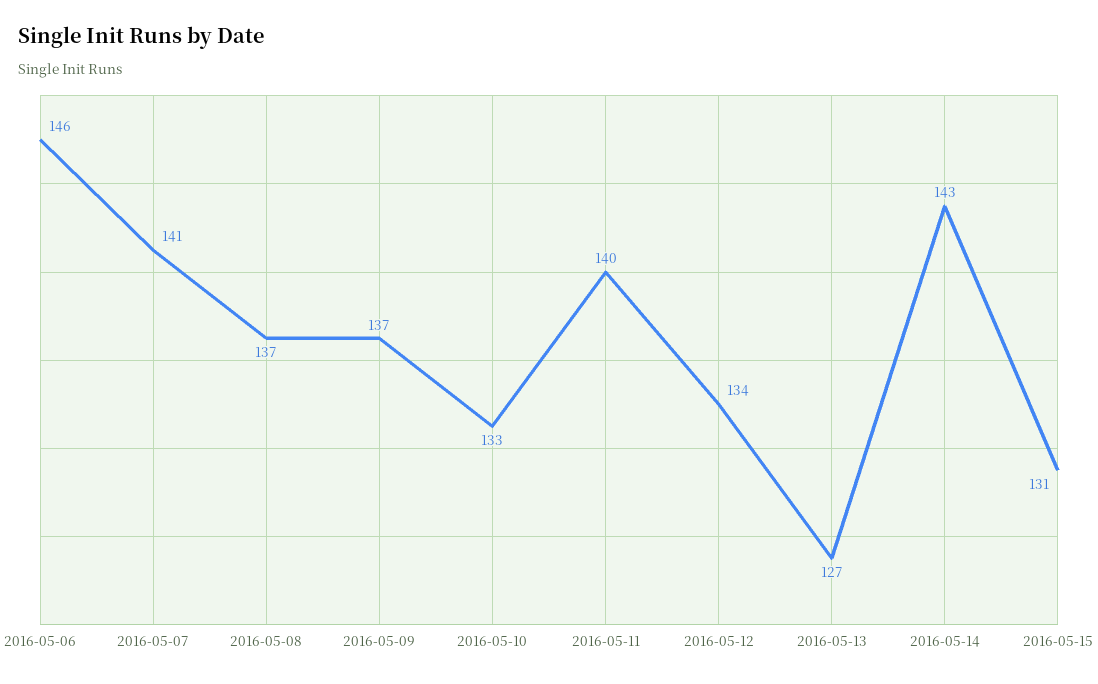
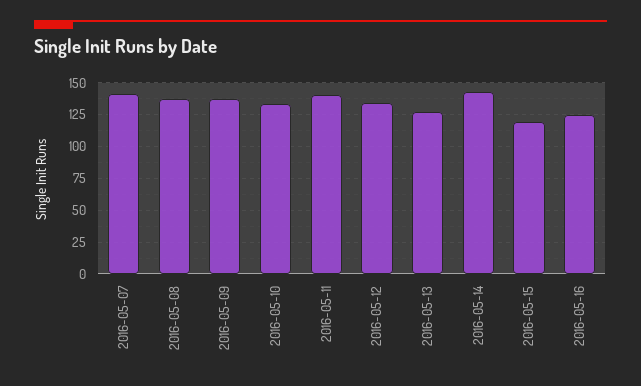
2016-05-06: 146 -> none
2016-05-15: 131 -> 120
2016-05-16: none -> 125

